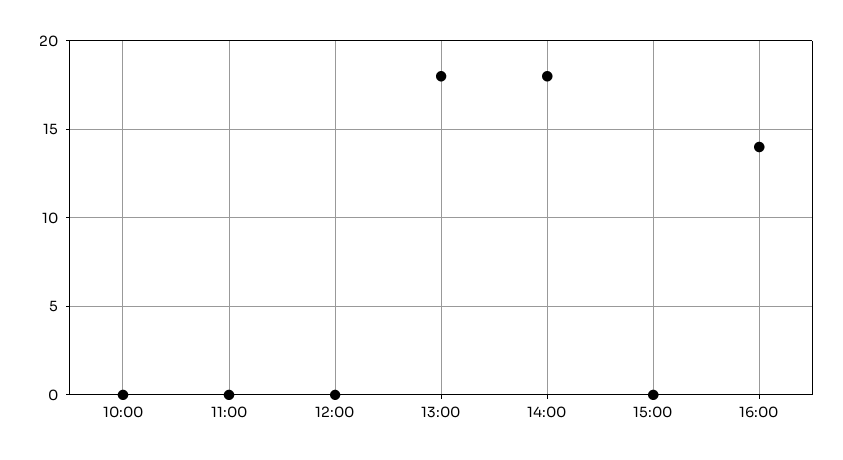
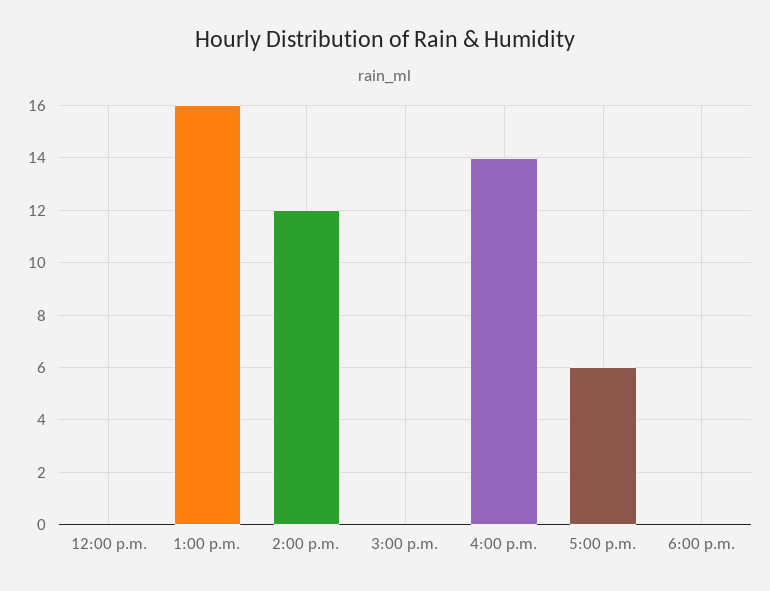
10:00: 0 -> none
11:00: 0 -> none
13:00: 18 -> 16
14:00: 18 -> 12
5:00 p.m.: none -> 6
6:00 p.m.: none -> 0

